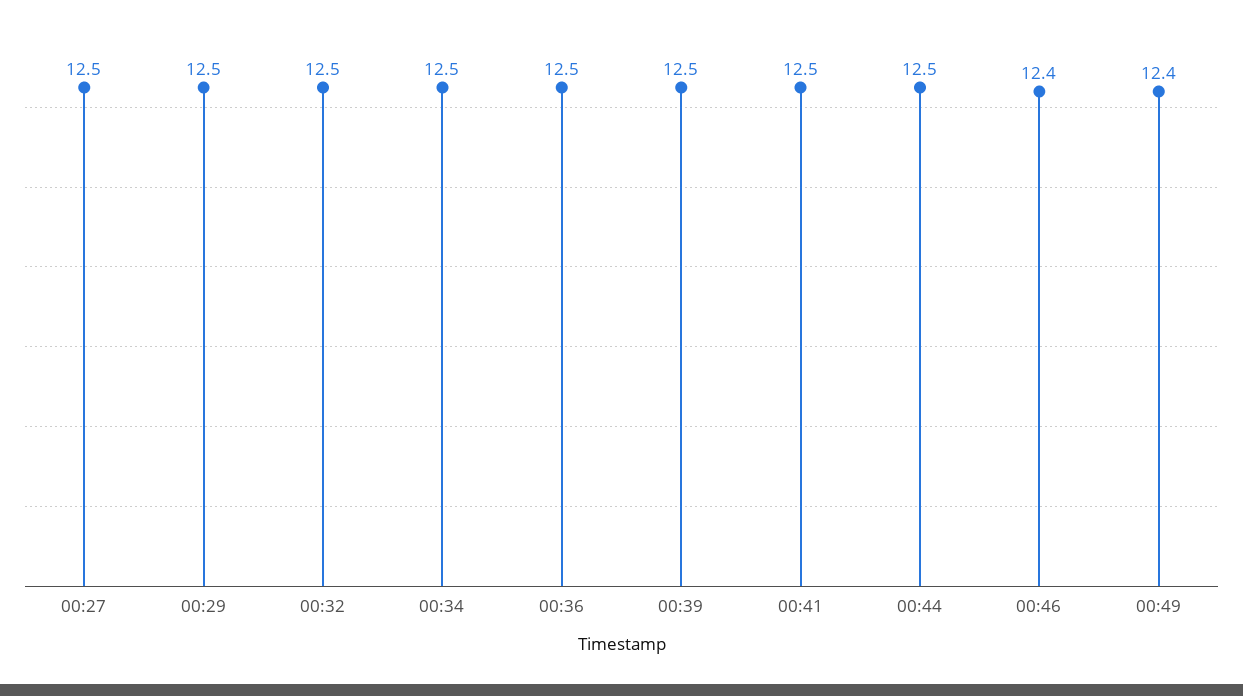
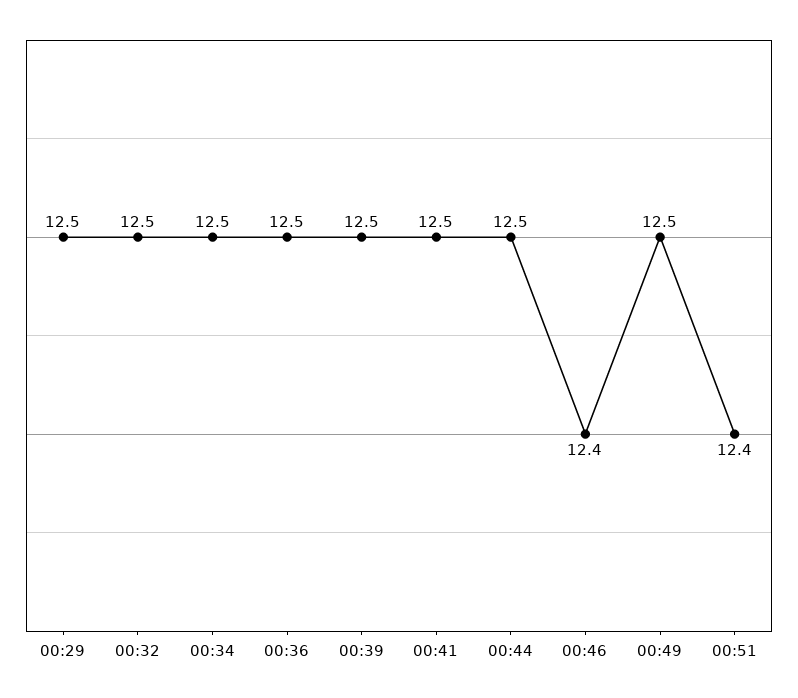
00:27: 12.5 -> none
00:49: 12.4 -> 12.5
00:51: none -> 12.4

